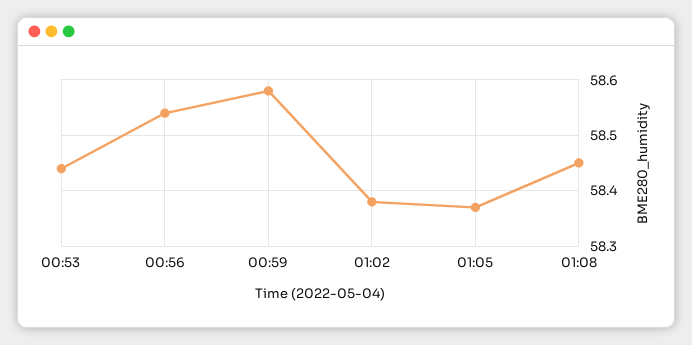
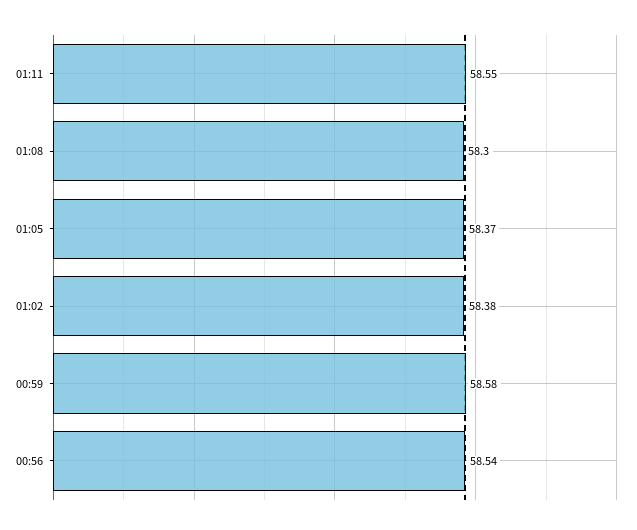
00:53: 58.45 -> none
01:08: 58.45 -> 58.3
01:11: none -> 58.55

